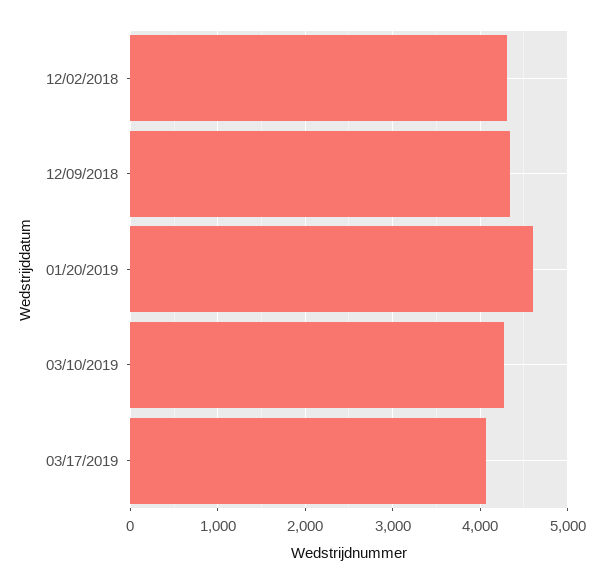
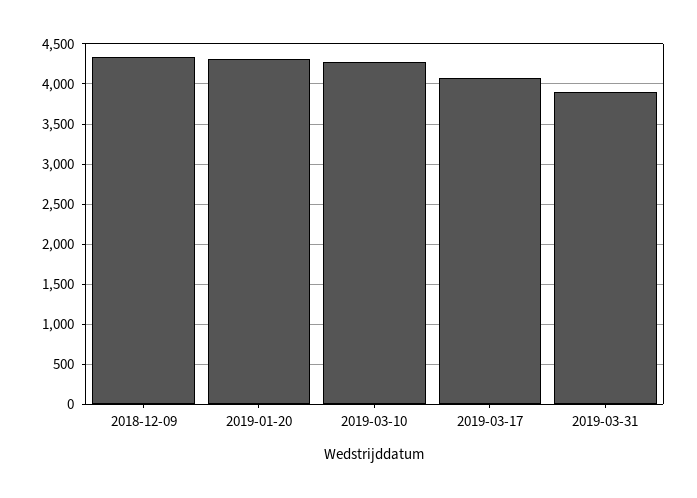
12/02/2018: 4300 -> none
01/20/2019: 4600 -> 4300
2019-03-31: none -> 3900

